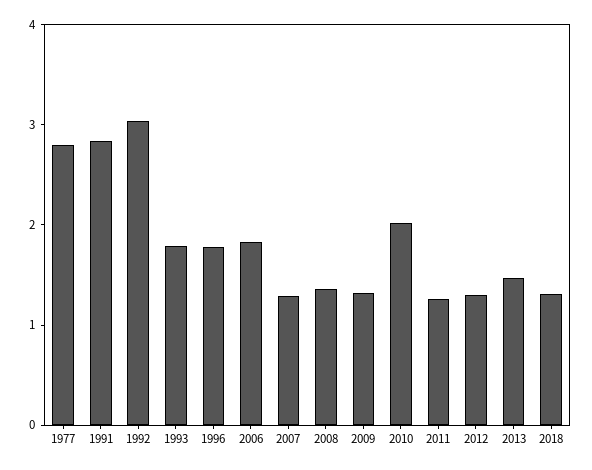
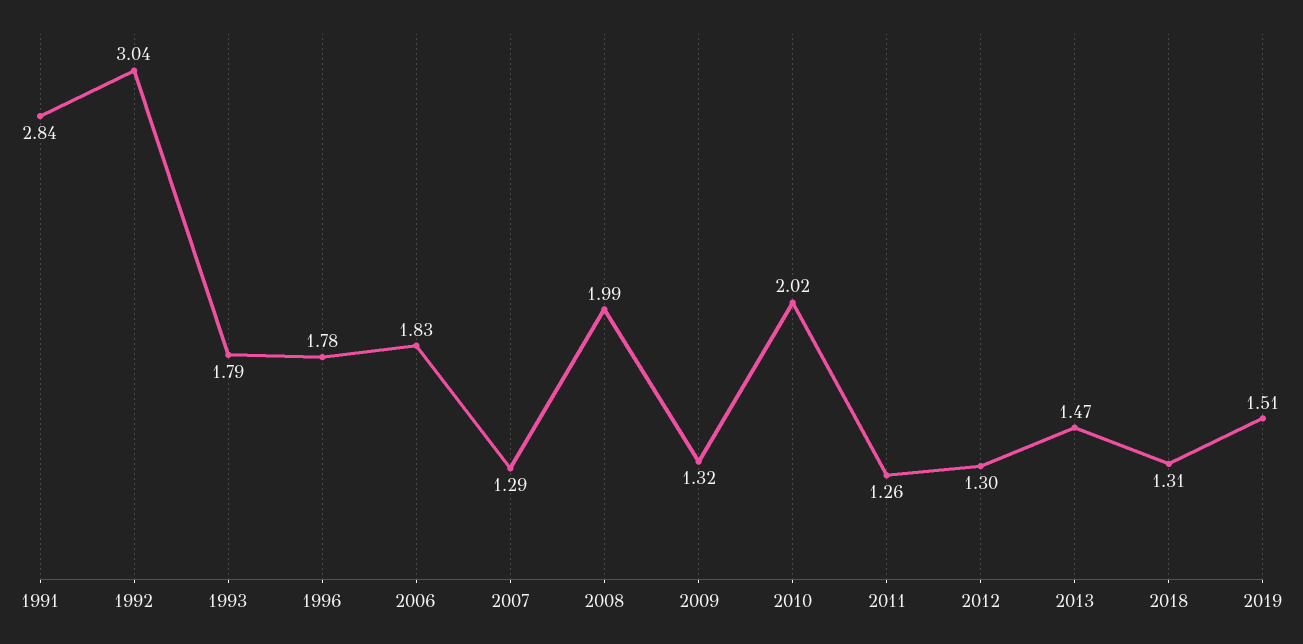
1977: 2.8 -> none
2008: 1.4 -> 1.99
2019: none -> 1.51

